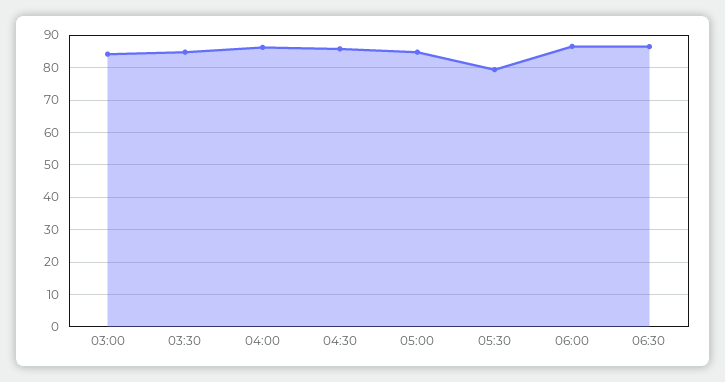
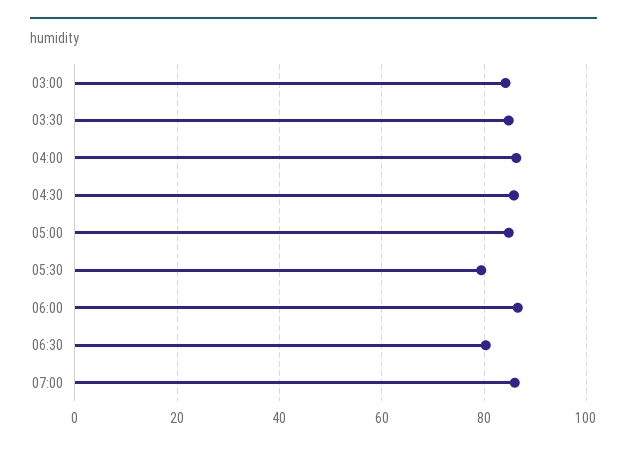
06:30: 86 -> 80
07:00: none -> 86

